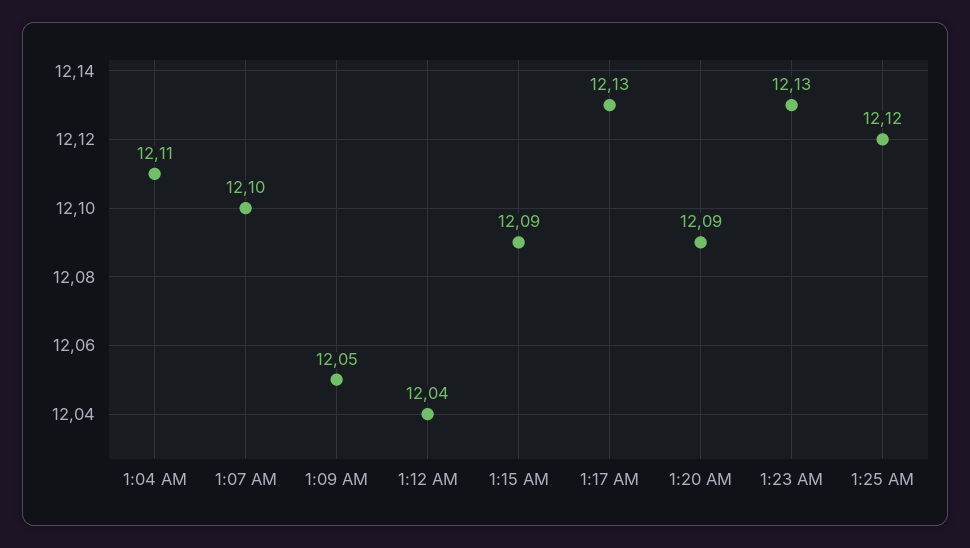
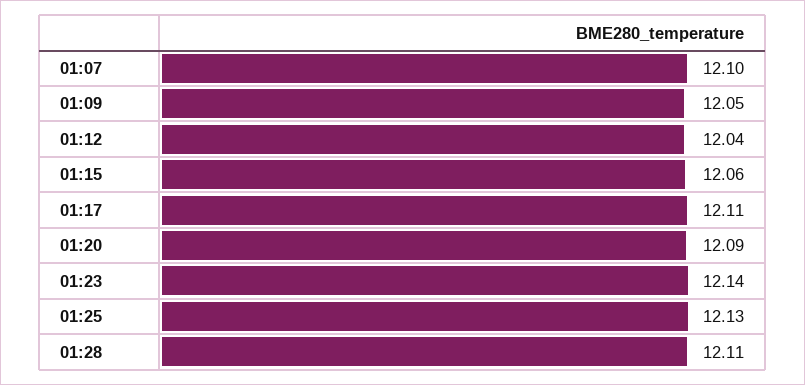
1:04 AM: 12.11 -> none
1:15 AM: 12.09 -> 12.06
1:17 AM: 12.13 -> 12.11
1:23 AM: 12.13 -> 12.14
1:25 AM: 12.12 -> 12.13
01:28: none -> 12.11

